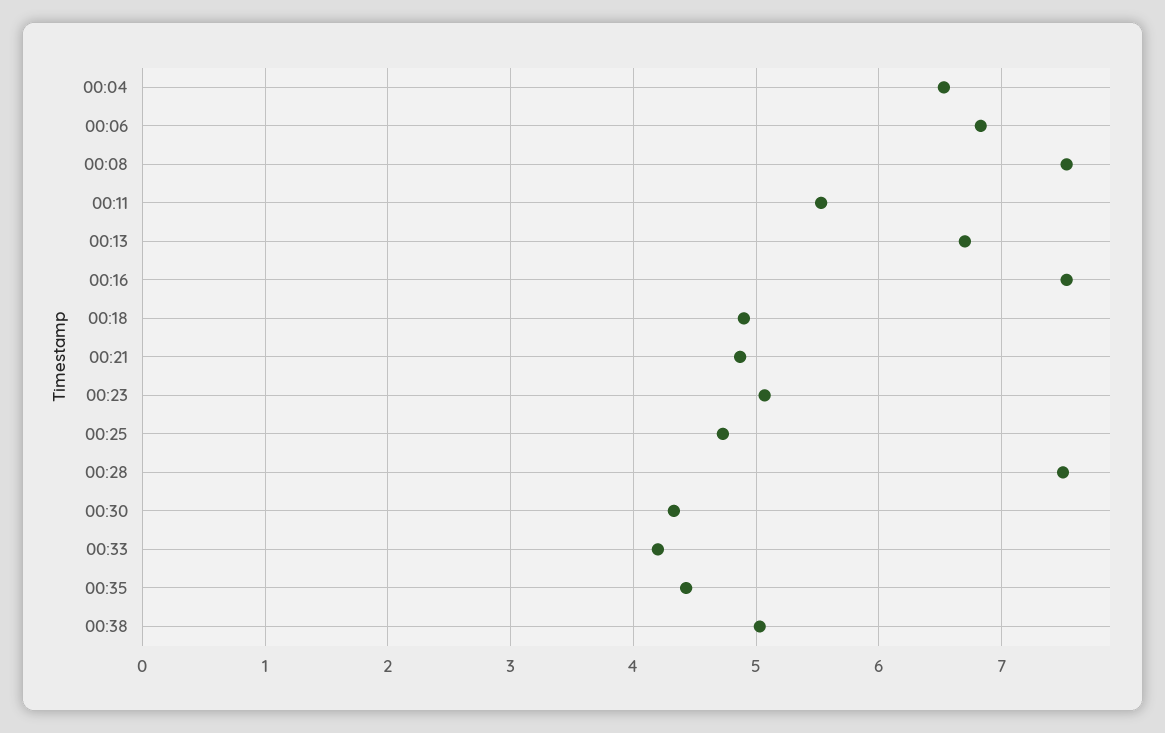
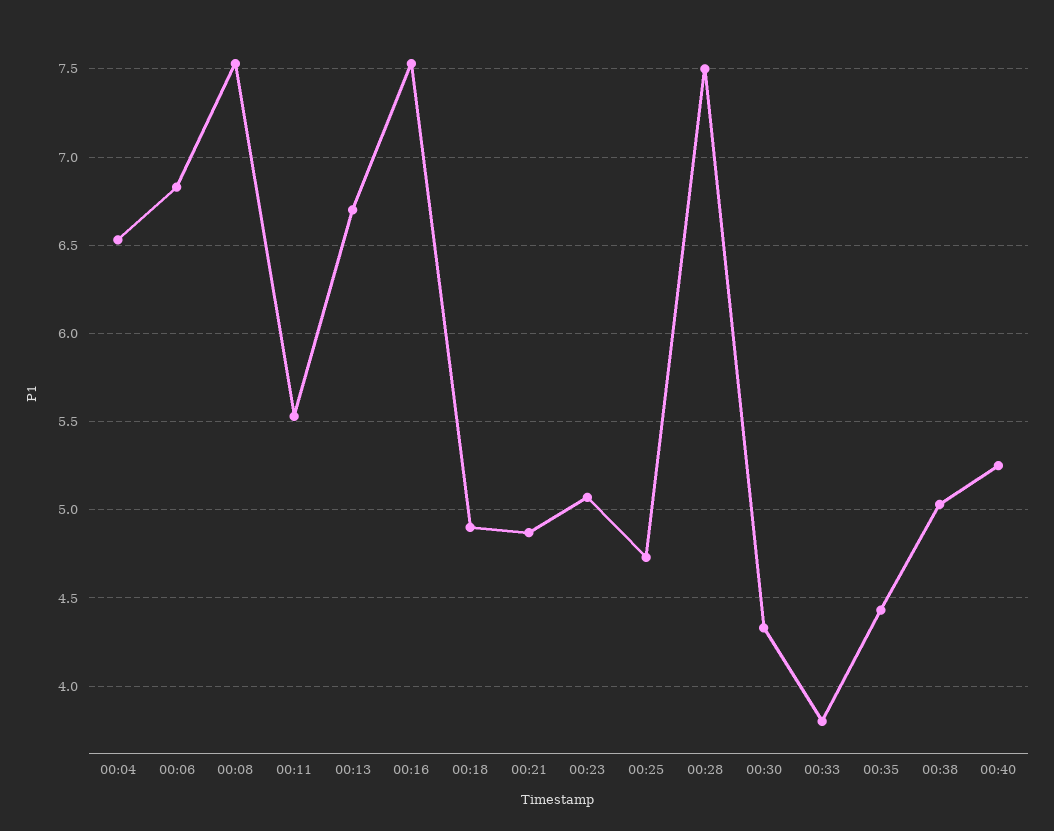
00:33: 4.2 -> 3.8
00:40: none -> 5.25

